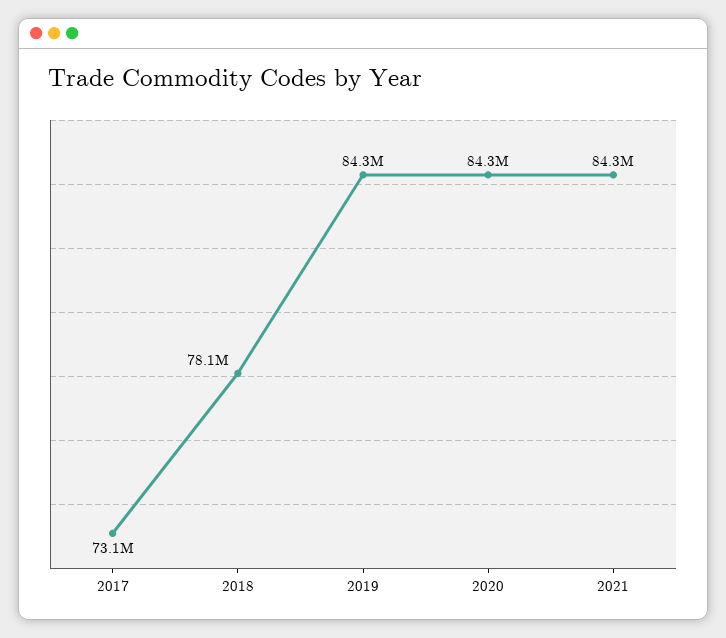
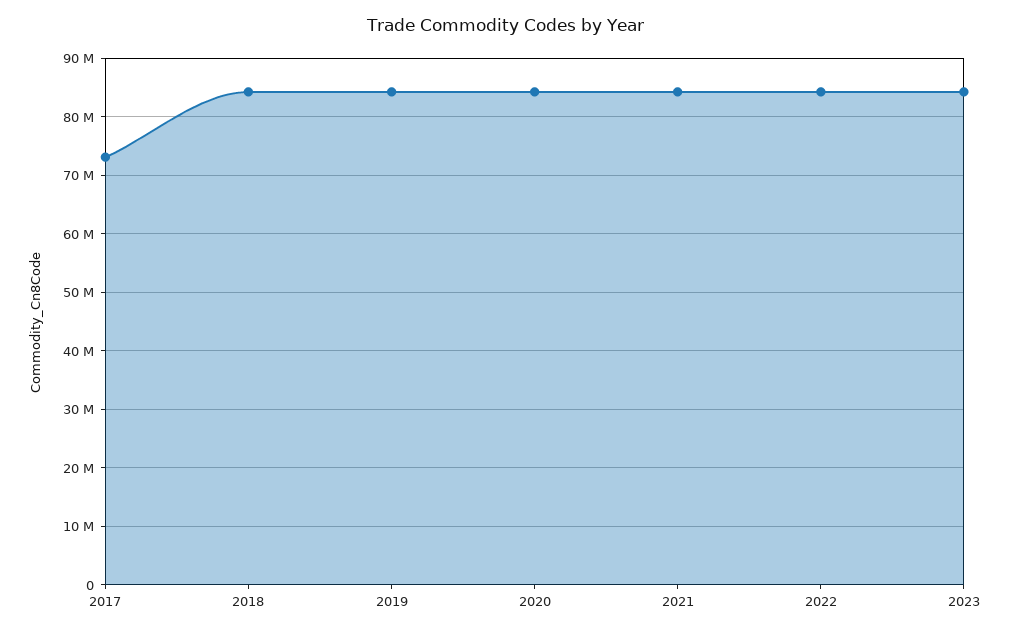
2018: 78100000 -> 84000000
2022: none -> 84000000
2023: none -> 84000000

